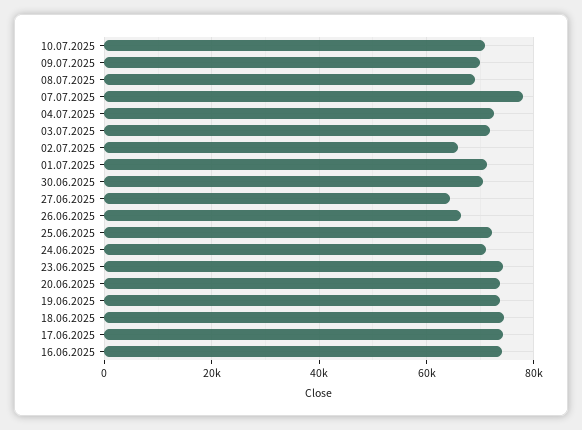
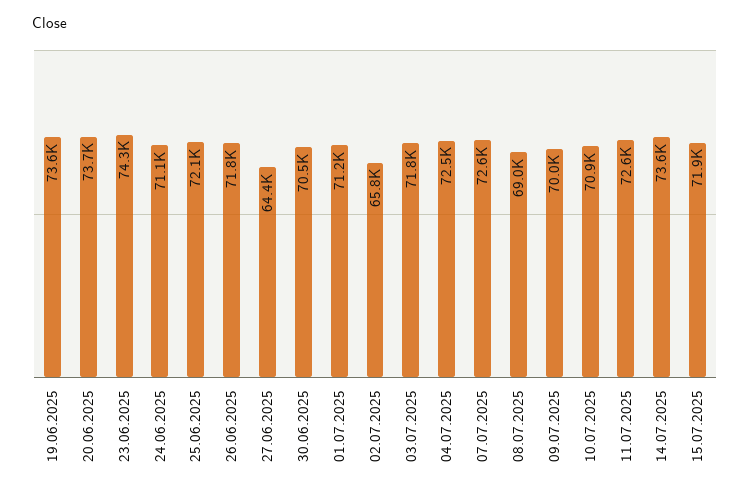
07.07.2025: 78000 -> 72600
26.06.2025: 66000 -> 71800
18.06.2025: 74000 -> none
17.06.2025: 74000 -> none
16.06.2025: 74000 -> none
11.07.2025: none -> 72600
14.07.2025: none -> 73600
15.07.2025: none -> 71900

